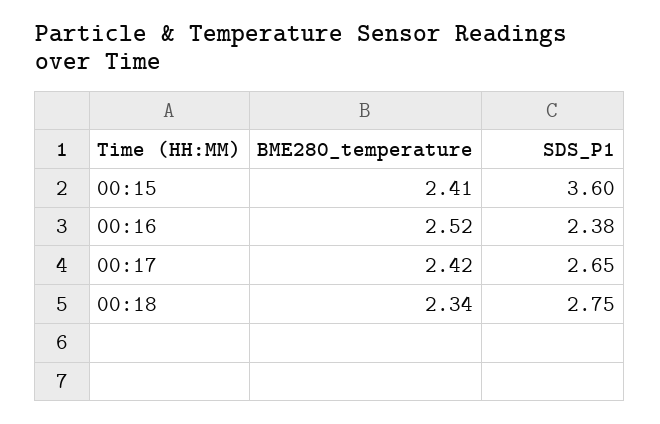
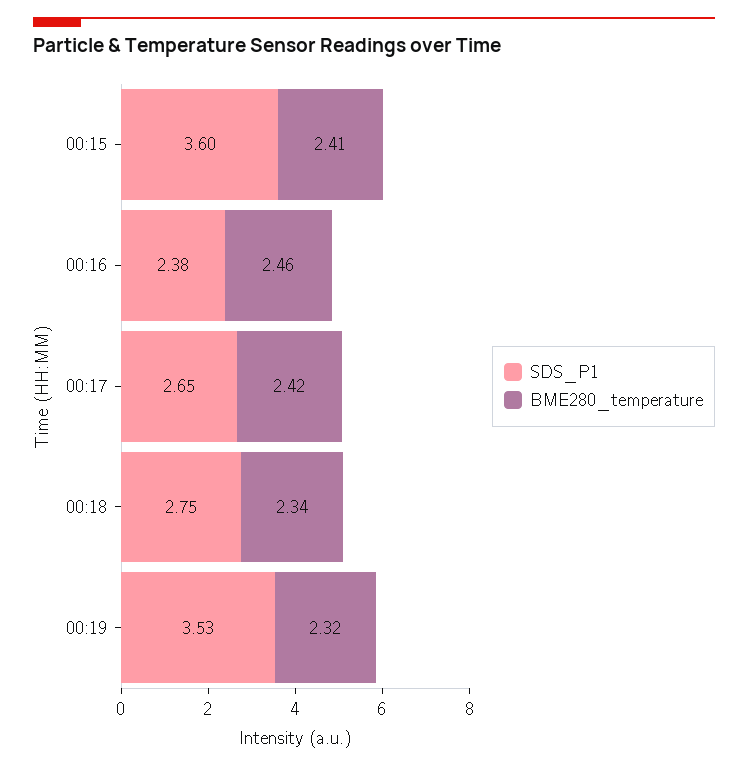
BME280_temperature, 00:16: 2.52 -> 2.46
SDS_P1, 00:19: none -> 3.53
BME280_temperature, 00:19: none -> 2.32

